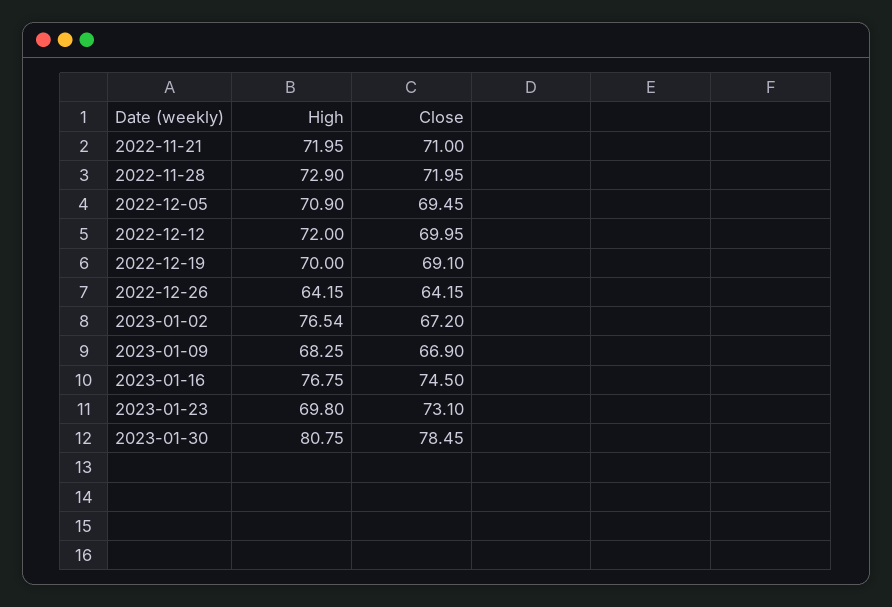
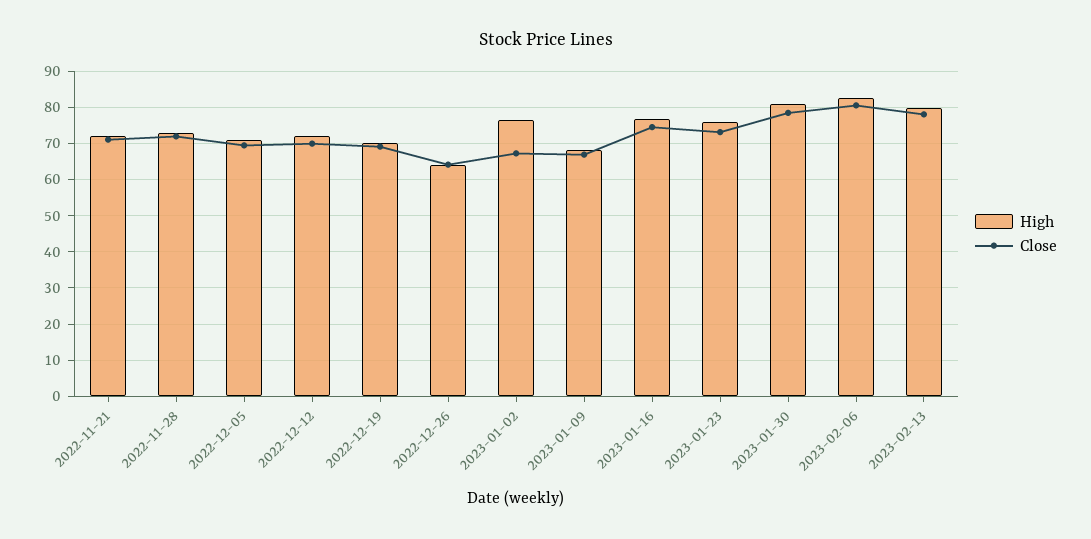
High, 2023-01-23: 69.8 -> 76
High, 2023-02-06: none -> 82
Close, 2023-02-06: none -> 80
High, 2023-02-13: none -> 80
Close, 2023-02-13: none -> 78

